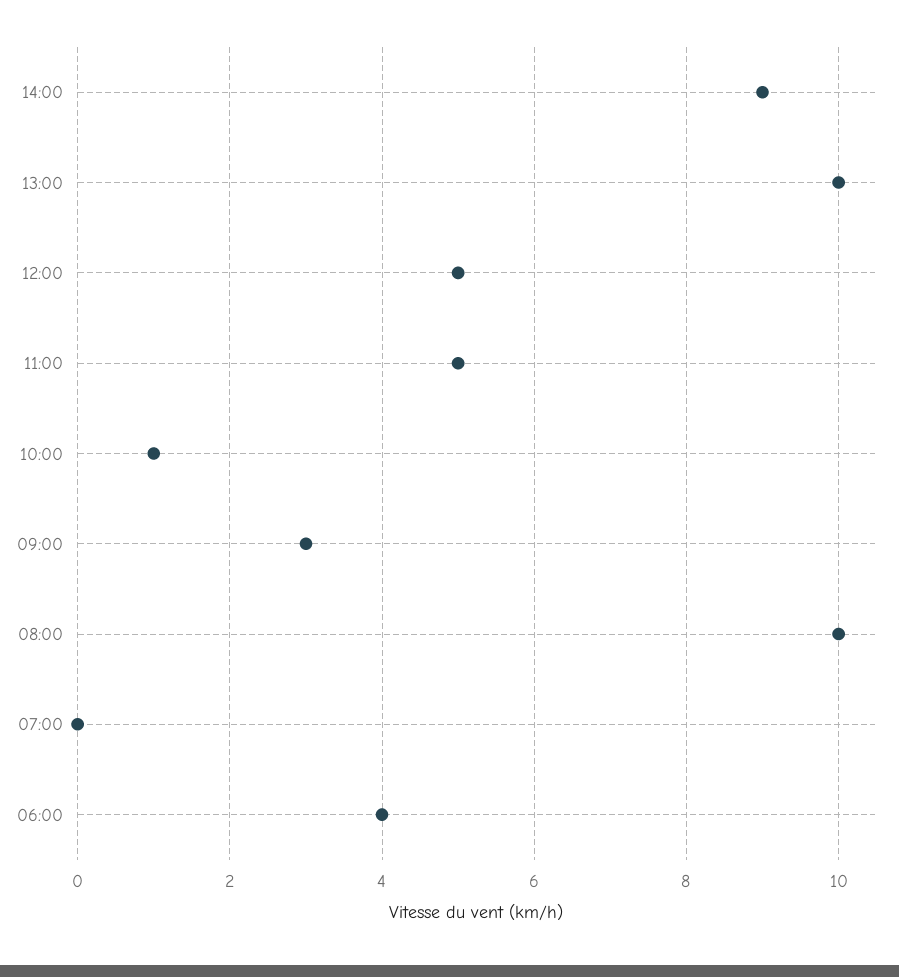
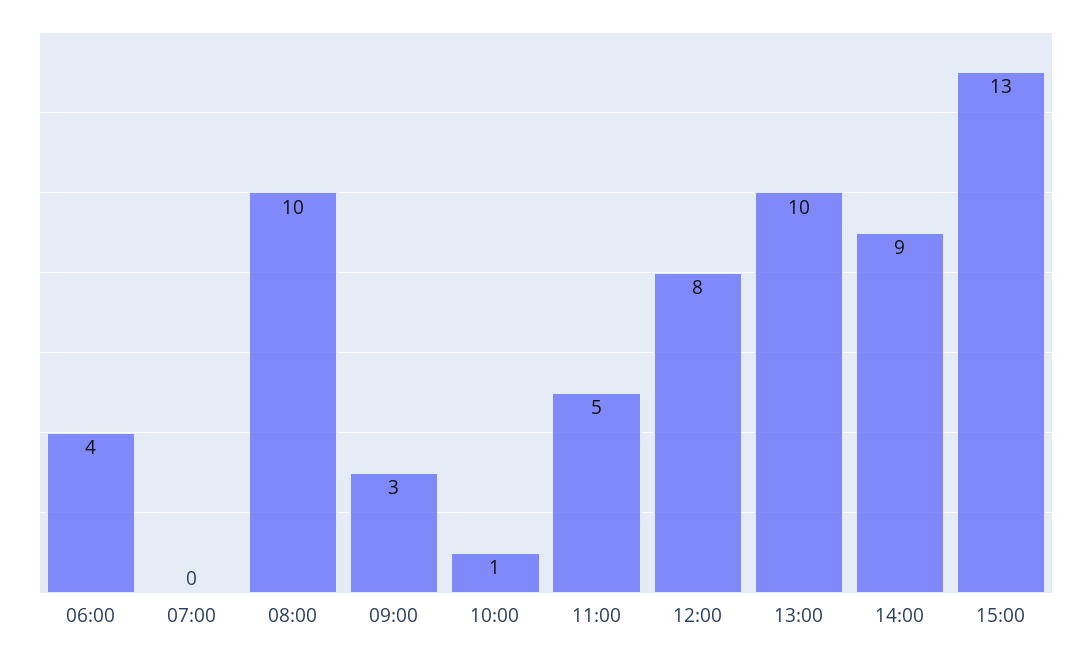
12:00: 5 -> 8
15:00: none -> 13

